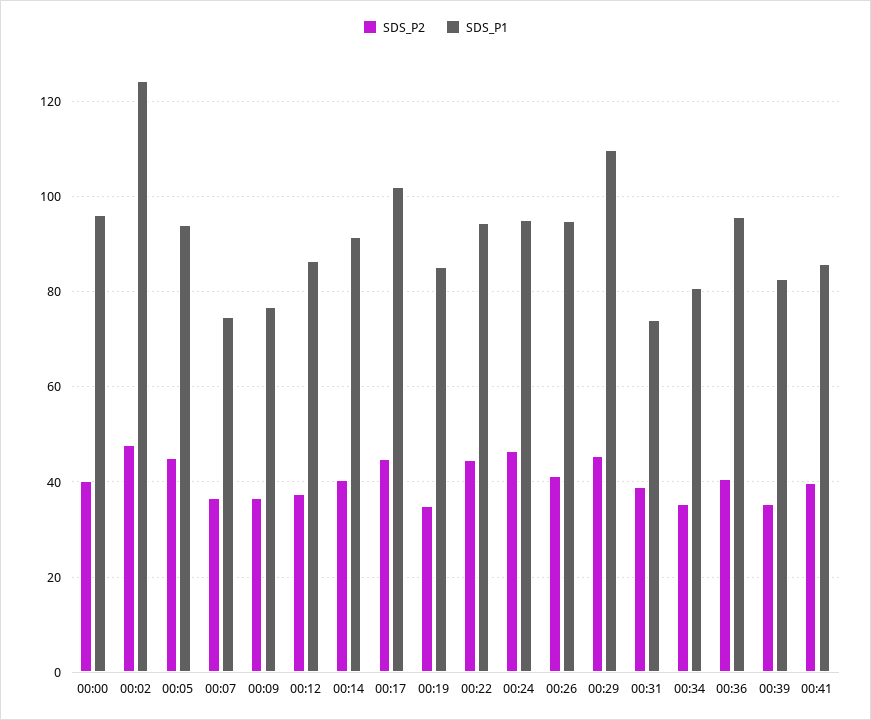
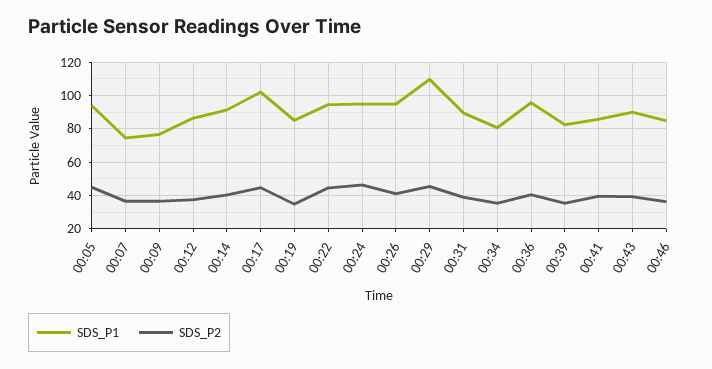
SDS_P2, 00:00: 40 -> none
SDS_P1, 00:00: 96 -> none
SDS_P2, 00:02: 48 -> none
SDS_P1, 00:02: 124 -> none
SDS_P1, 00:31: 74 -> 90
SDS_P1, 00:43: none -> 90
SDS_P2, 00:43: none -> 40
SDS_P1, 00:46: none -> 85
SDS_P2, 00:46: none -> 35

